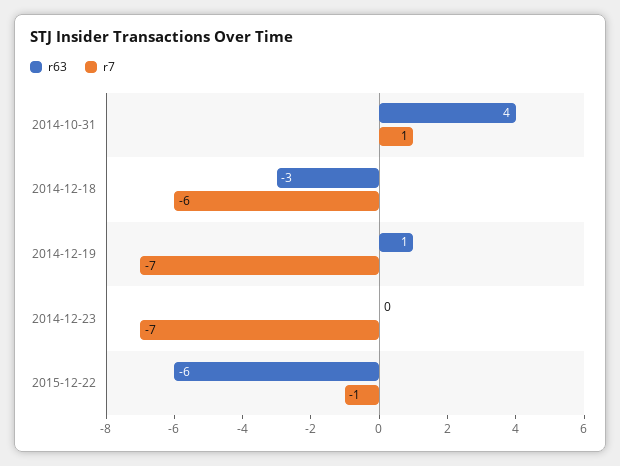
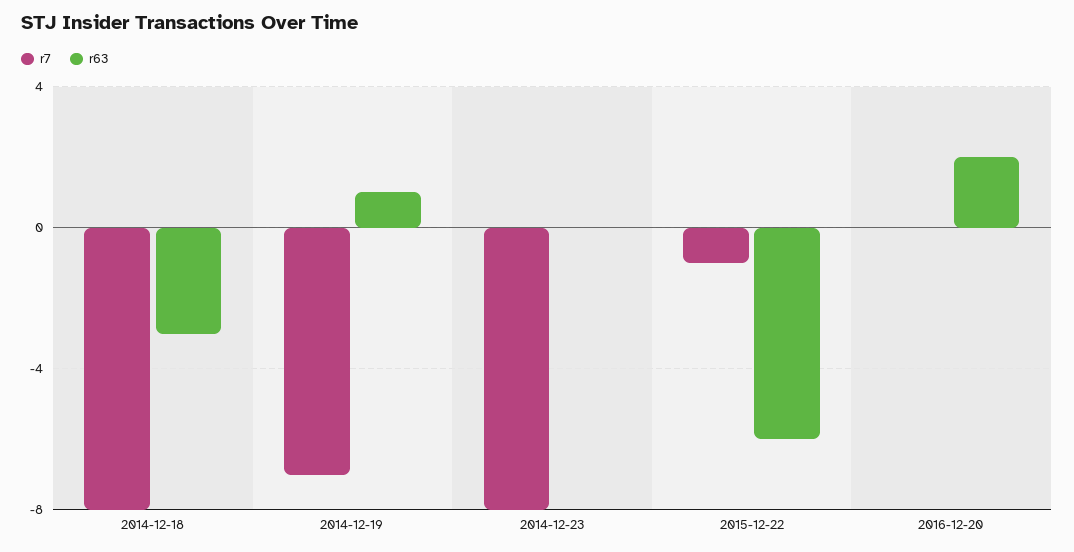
r63, 2014-10-31: 4 -> none
r7, 2014-10-31: 1 -> none
r7, 2014-12-18: -6 -> -8
r7, 2014-12-23: -7 -> -8
r7, 2016-12-20: none -> 0
r63, 2016-12-20: none -> 2

